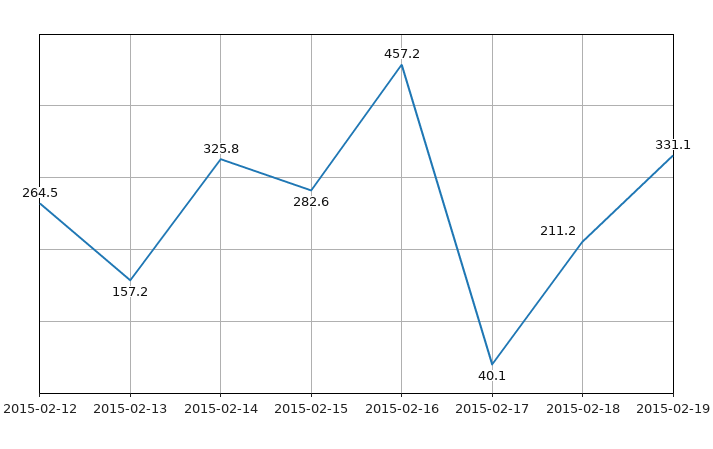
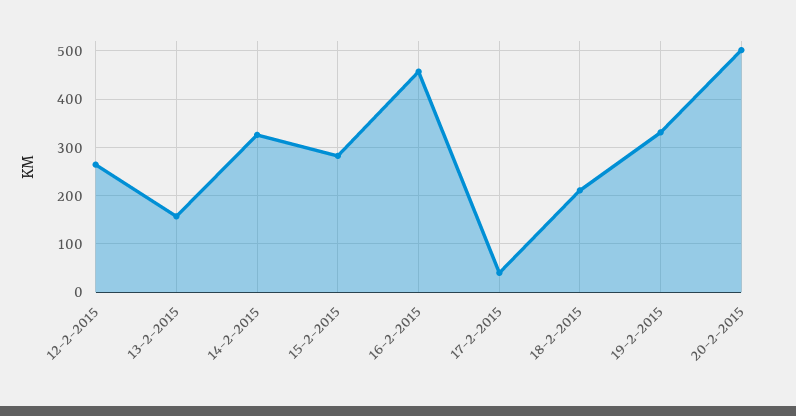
20-2-2015: none -> 500

